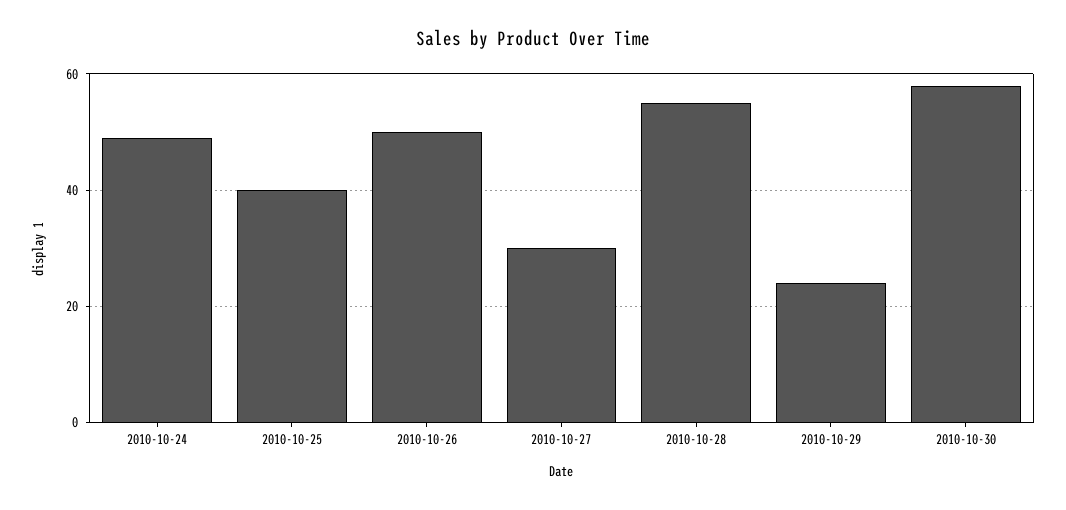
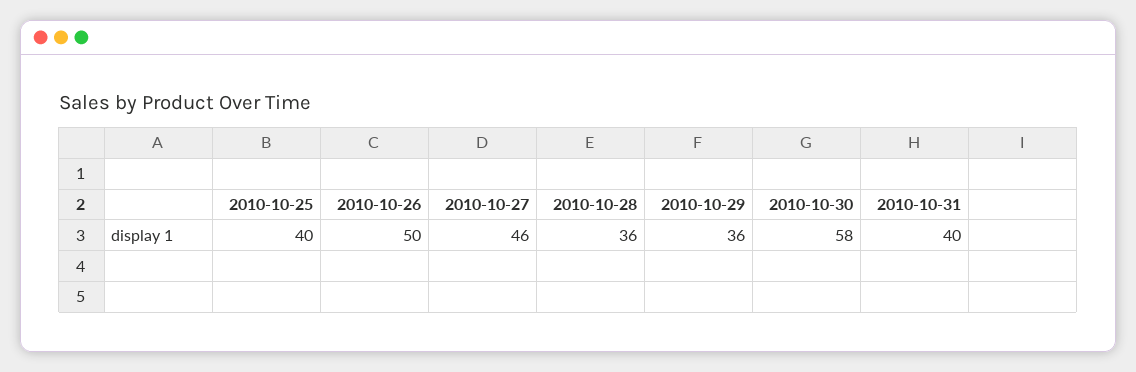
2010-10-24: 50 -> none
2010-10-27: 30 -> 46
2010-10-28: 55 -> 36
2010-10-29: 25 -> 36
2010-10-31: none -> 40

